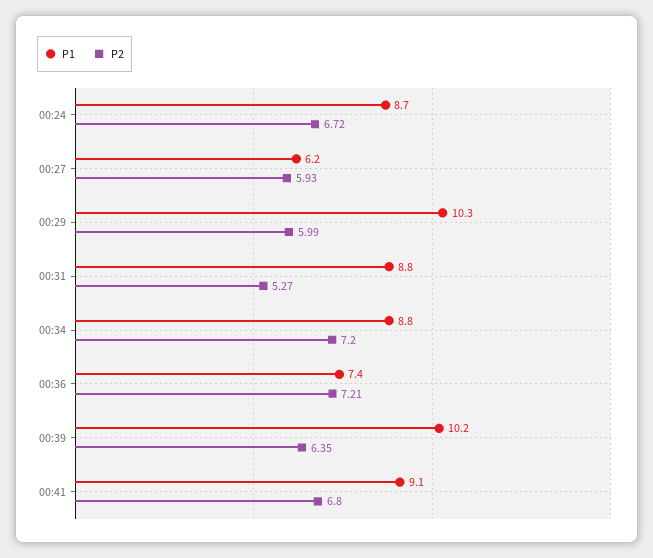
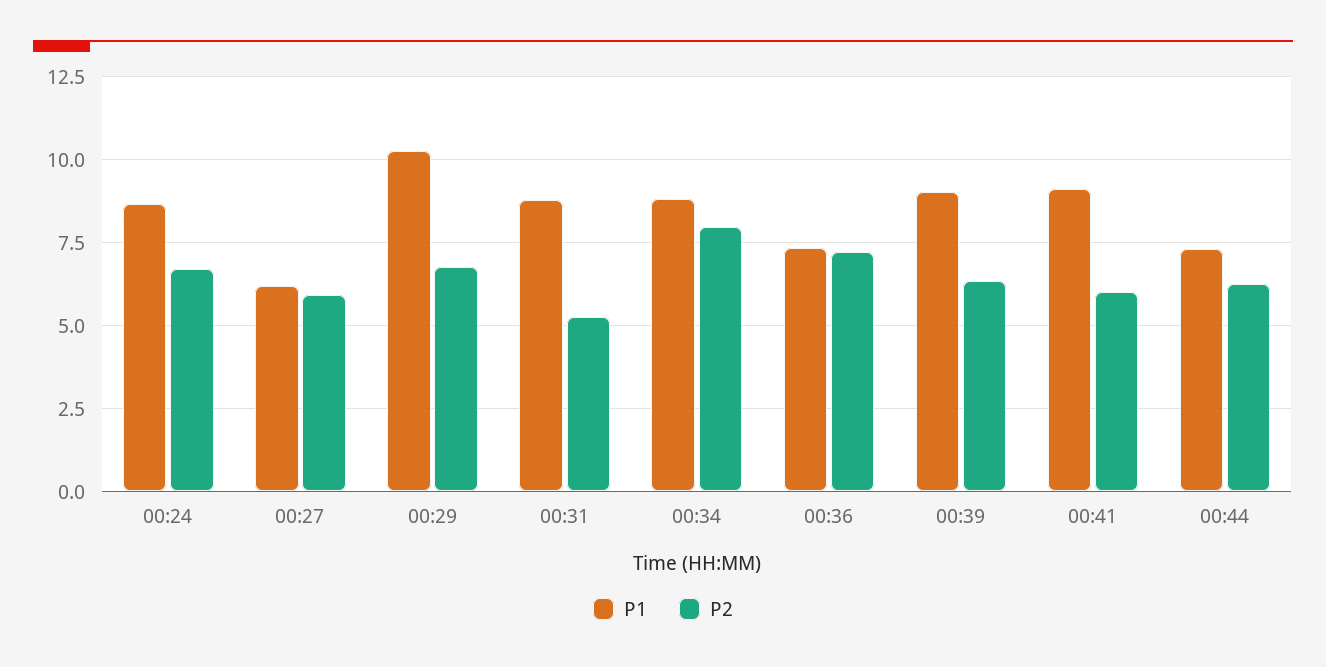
P2, 00:29: 5.99 -> 6.75
P2, 00:34: 7.2 -> 8
P1, 00:39: 10.2 -> 9
P2, 00:41: 6.8 -> 6
P1, 00:44: none -> 7.25
P2, 00:44: none -> 6.25

